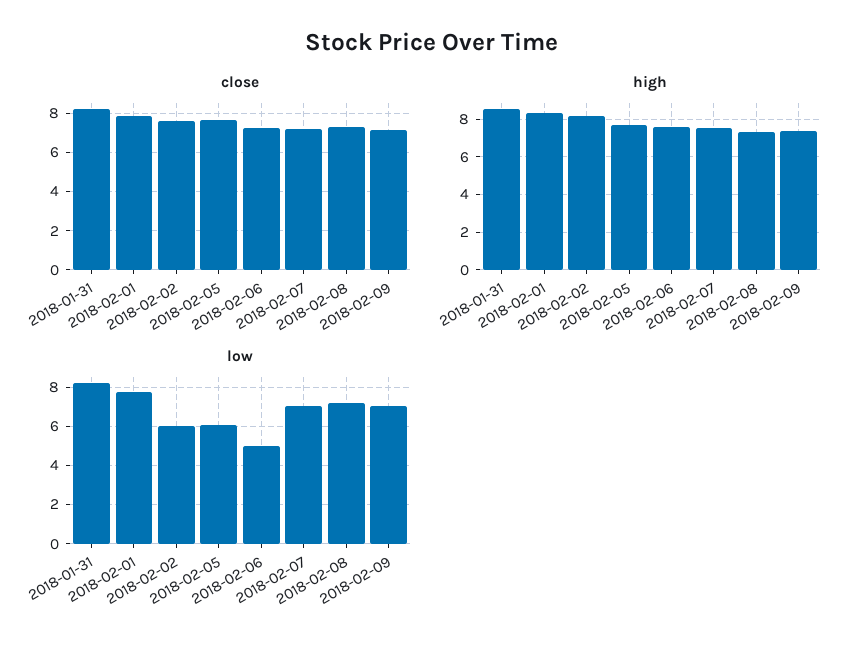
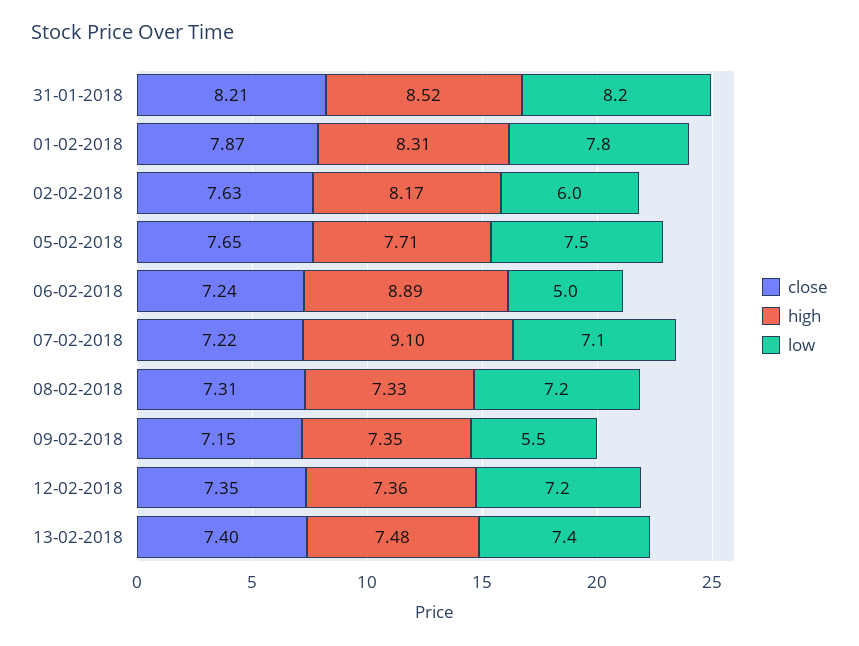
high, 2018-02-06: 7.5 -> 8.89
high, 2018-02-07: 7.5 -> 9.1
low, 2018-02-05: 6 -> 7.5
low, 2018-02-09: 7 -> 5.5
close, 12-02-2018: none -> 7.35
high, 12-02-2018: none -> 7.36
low, 12-02-2018: none -> 7.2
close, 13-02-2018: none -> 7.4
high, 13-02-2018: none -> 7.48
low, 13-02-2018: none -> 7.4

